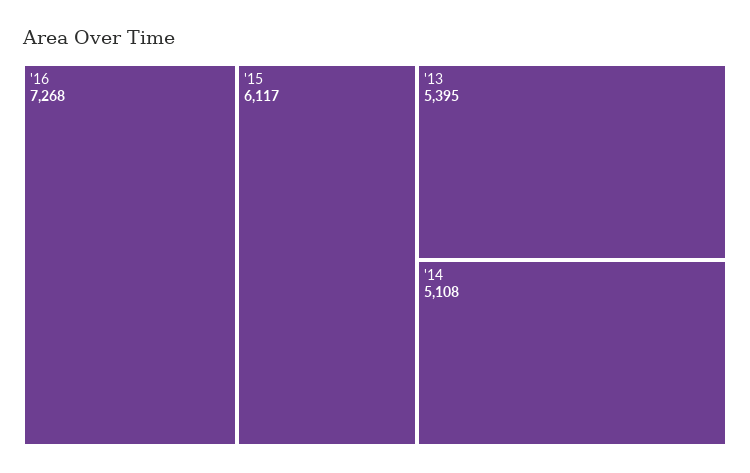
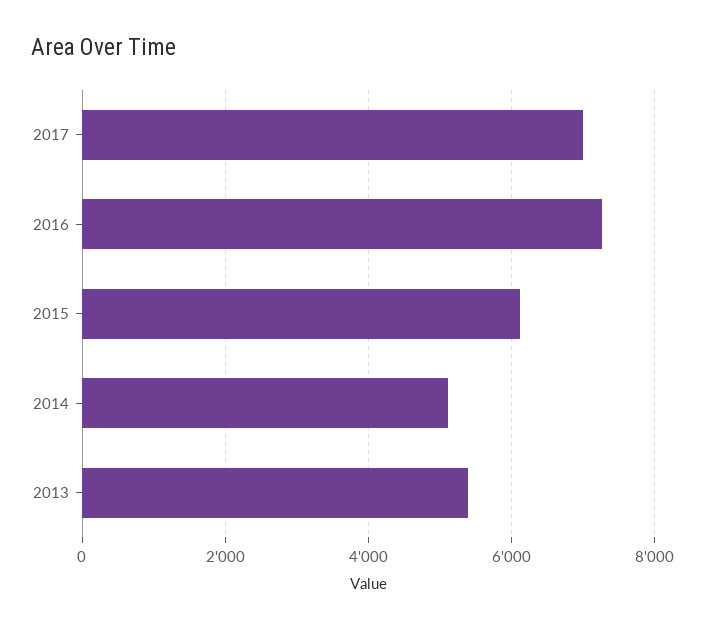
2017: none -> 7000

